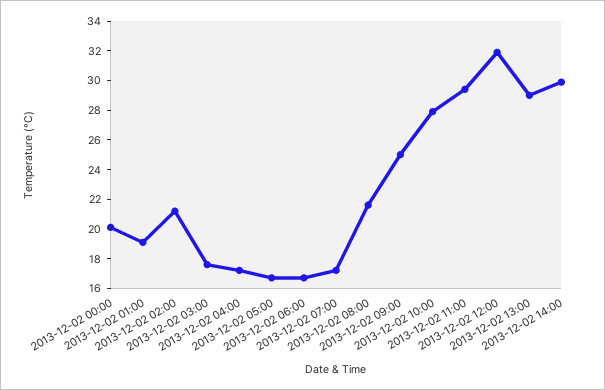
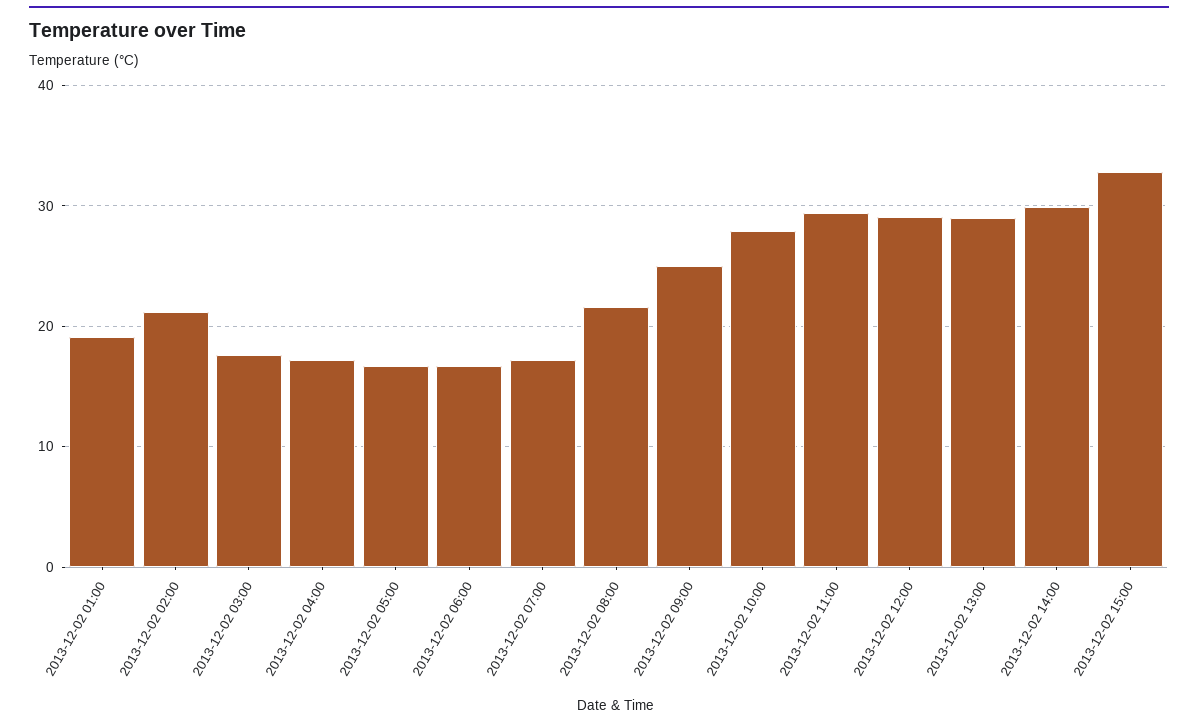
2013-12-02 00:00: 20 -> none
2013-12-02 12:00: 32 -> 29
2013-12-02 15:00: none -> 33

